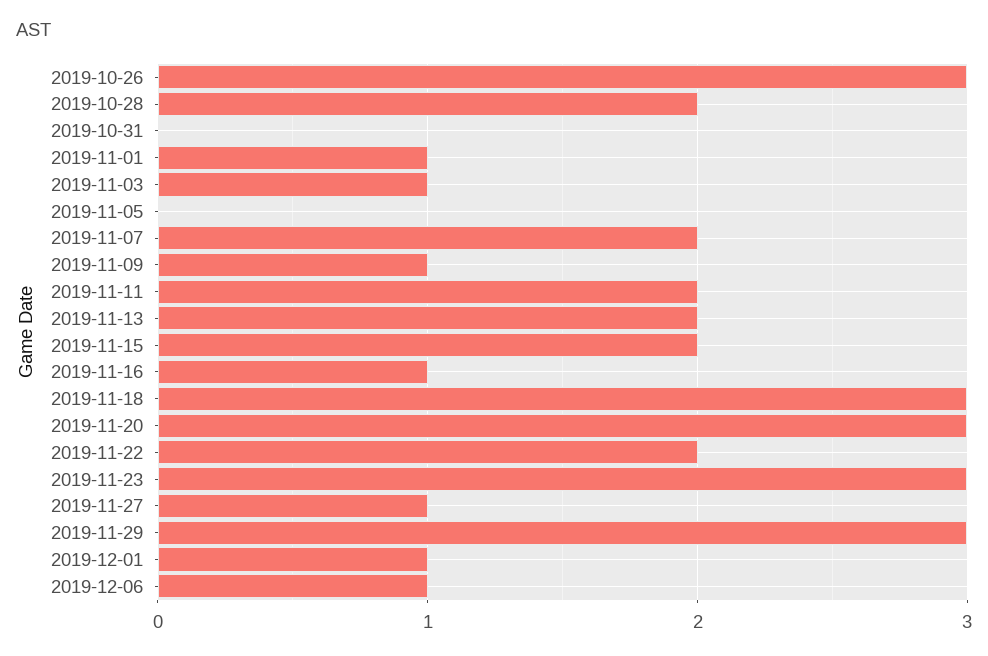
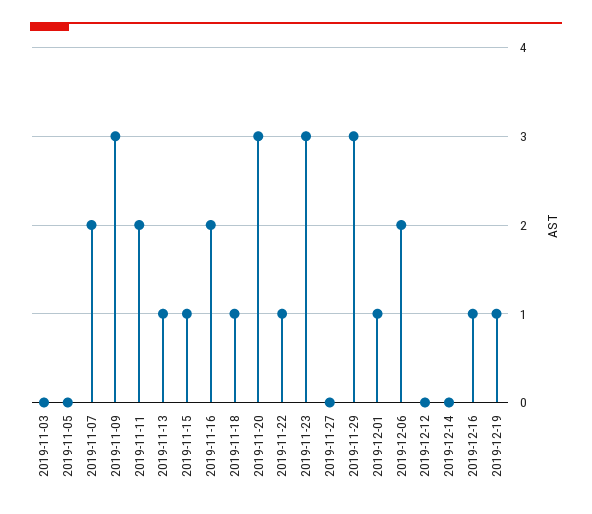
2019-10-26: 3 -> none
2019-10-28: 2 -> none
2019-10-31: 0 -> none
2019-11-01: 1 -> none
2019-11-03: 1 -> 0
2019-11-09: 1 -> 3
2019-11-13: 2 -> 1
2019-11-15: 2 -> 1
2019-11-16: 1 -> 2
2019-11-18: 3 -> 1
2019-11-22: 2 -> 1
2019-11-27: 1 -> 0
2019-12-06: 1 -> 2
2019-12-12: none -> 0
2019-12-14: none -> 0
2019-12-16: none -> 1
2019-12-19: none -> 1

